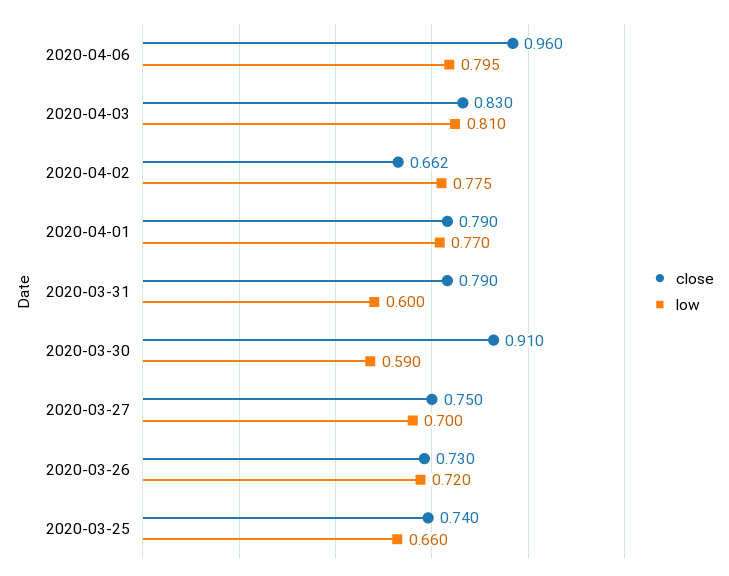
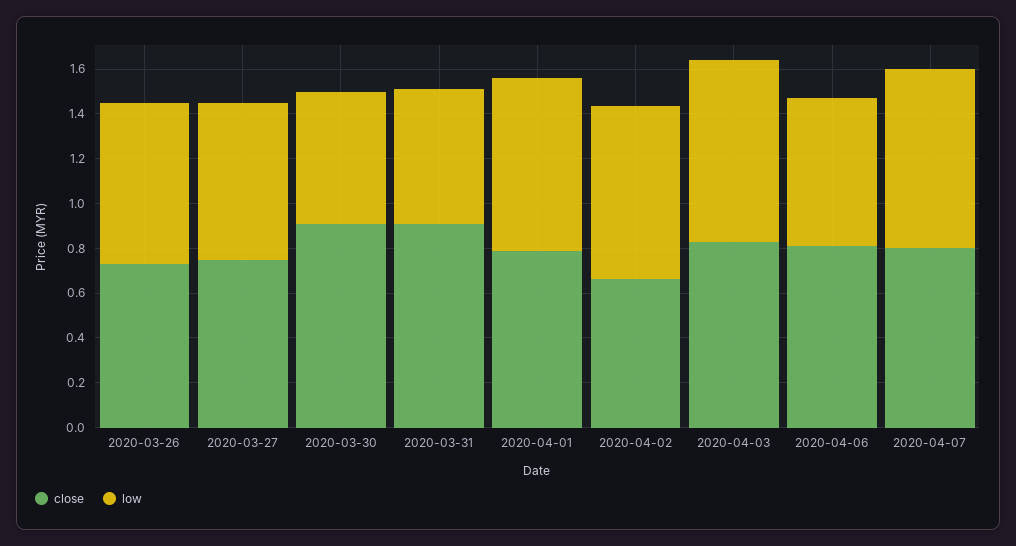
close, 2020-04-06: 0.96 -> 0.8
low, 2020-04-06: 0.795 -> 0.65
close, 2020-03-31: 0.79 -> 0.9
close, 2020-03-25: 0.74 -> none
low, 2020-03-25: 0.66 -> none
close, 2020-04-07: none -> 0.8
low, 2020-04-07: none -> 0.8

